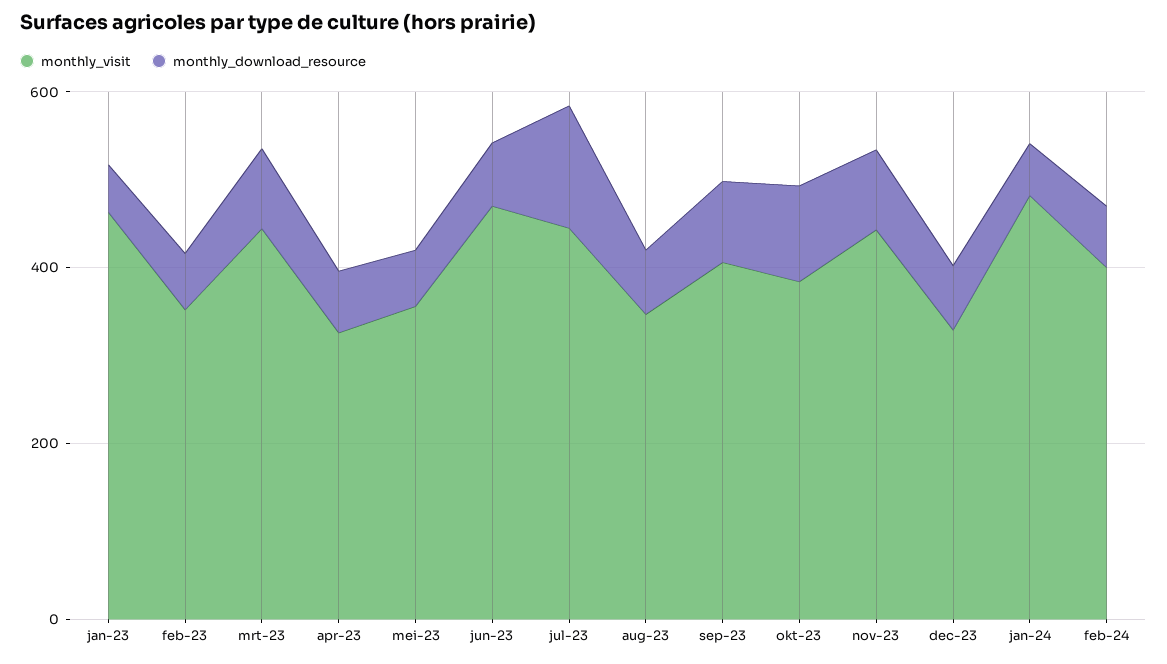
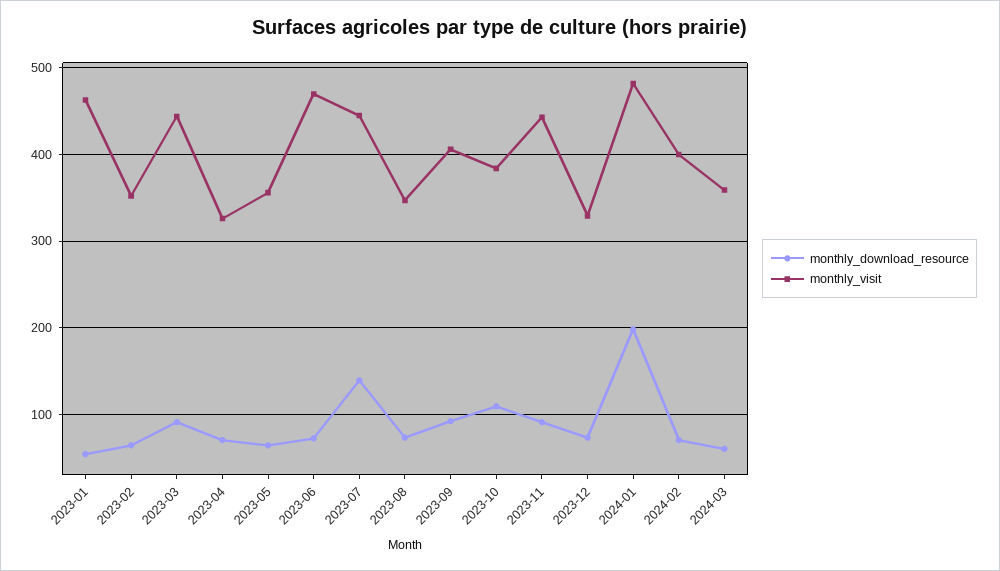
monthly_download_resource, jan-24: 50 -> 200
monthly_download_resource, 2024-03: none -> 60
monthly_visit, 2024-03: none -> 360

